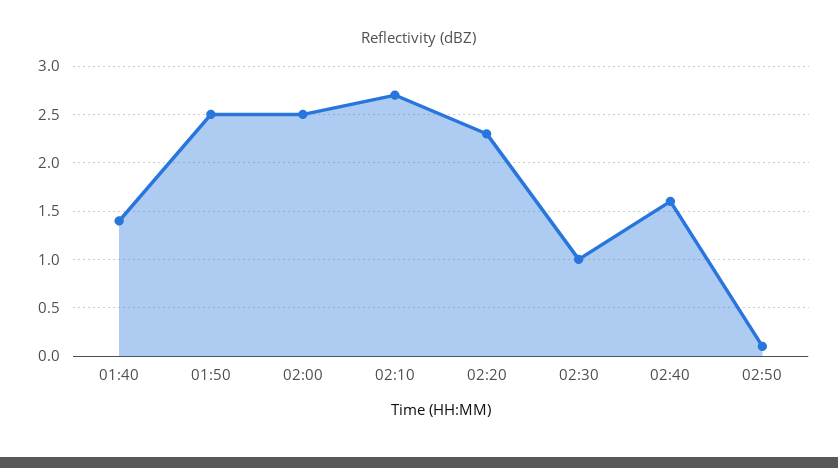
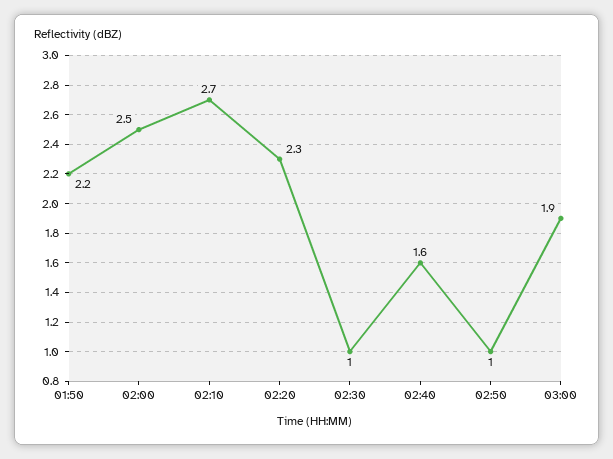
01:40: 1.4 -> none
01:50: 2.5 -> 2.2
02:50: 0.1 -> 1
03:00: none -> 1.9

